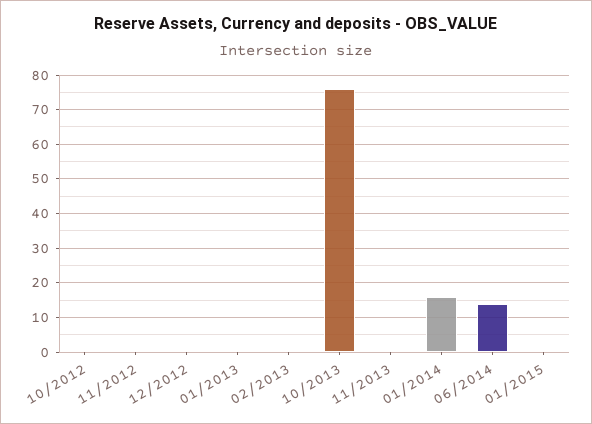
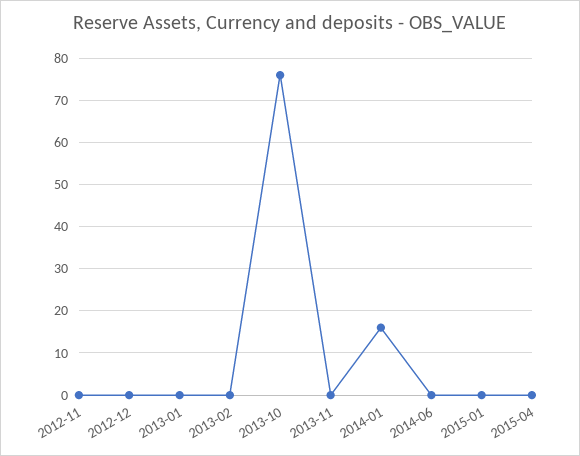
10/2012: 0 -> none
06/2014: 15 -> 0
2015-04: none -> 0

